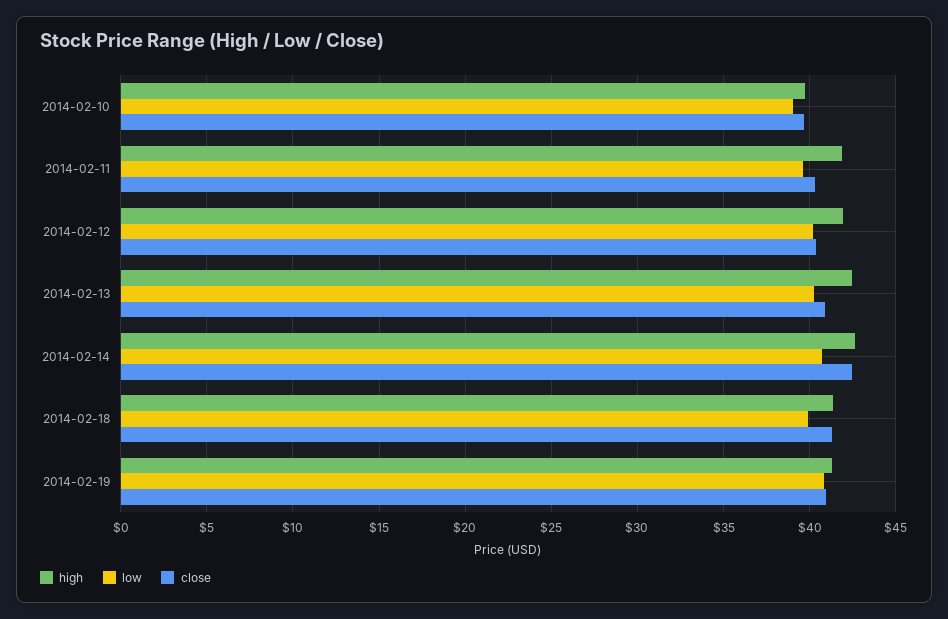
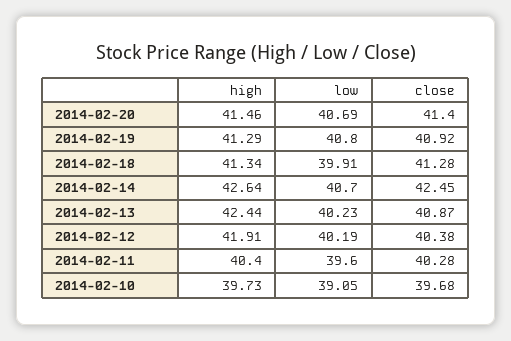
high, 2014-02-11: 42 -> 40.4
high, 2014-02-20: none -> 41.46
low, 2014-02-20: none -> 40.69
close, 2014-02-20: none -> 41.4

